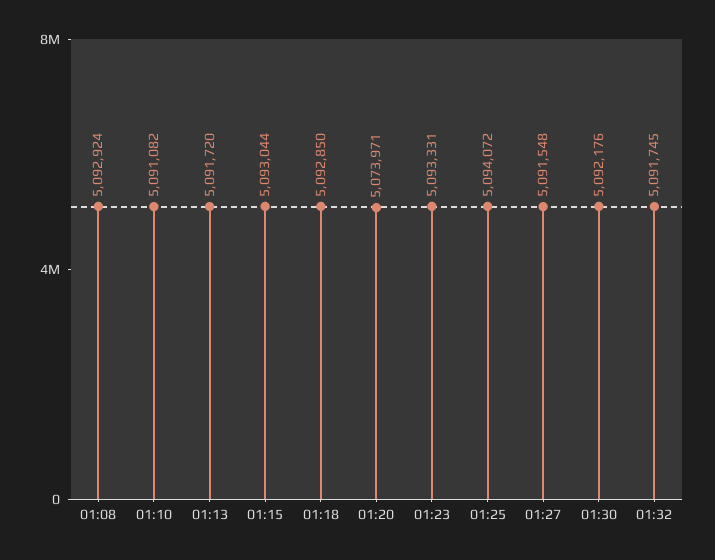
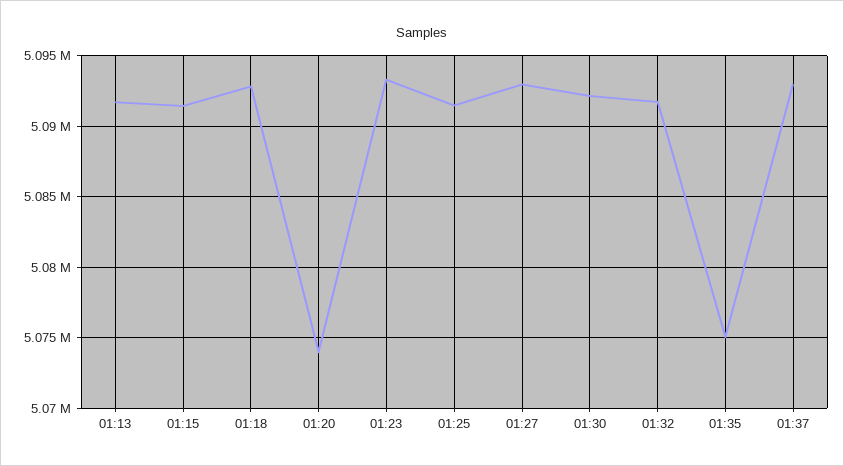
01:08: 5092924 -> none
01:10: 5091082 -> none
01:15: 5093044 -> 5091500
01:25: 5094072 -> 5091500
01:27: 5091548 -> 5093000
01:35: none -> 5075000
01:37: none -> 5093000

